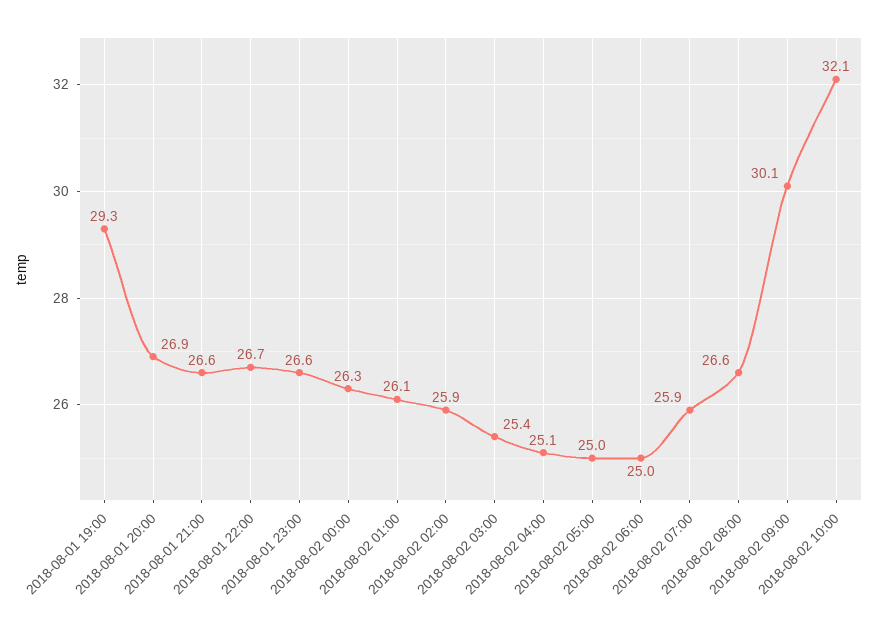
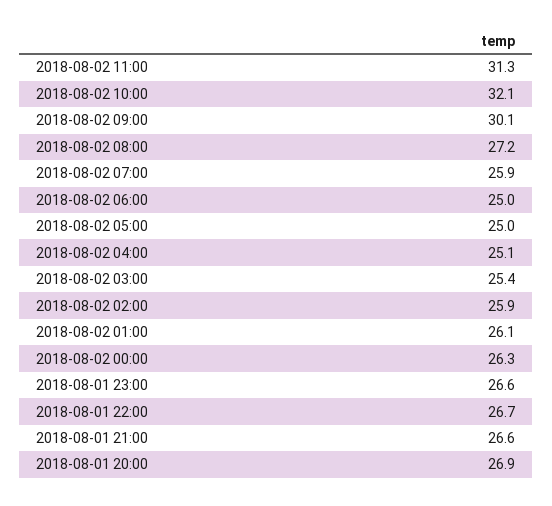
2018-08-01 19:00: 29.3 -> none
2018-08-02 08:00: 26.6 -> 27.2
2018-08-02 11:00: none -> 31.3

